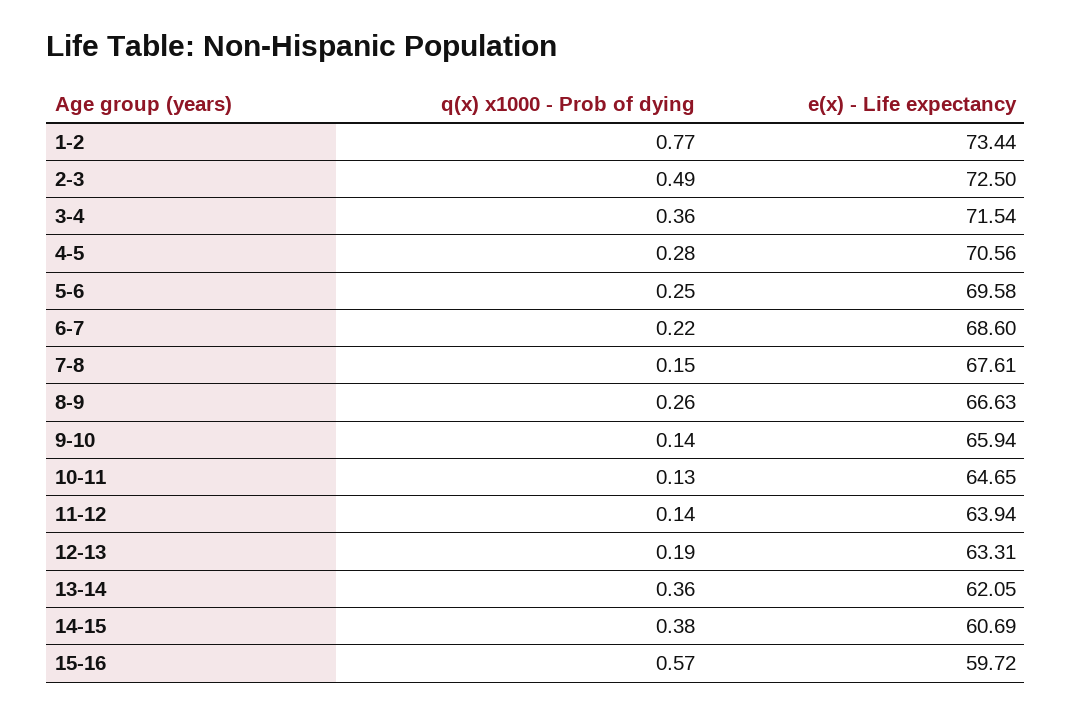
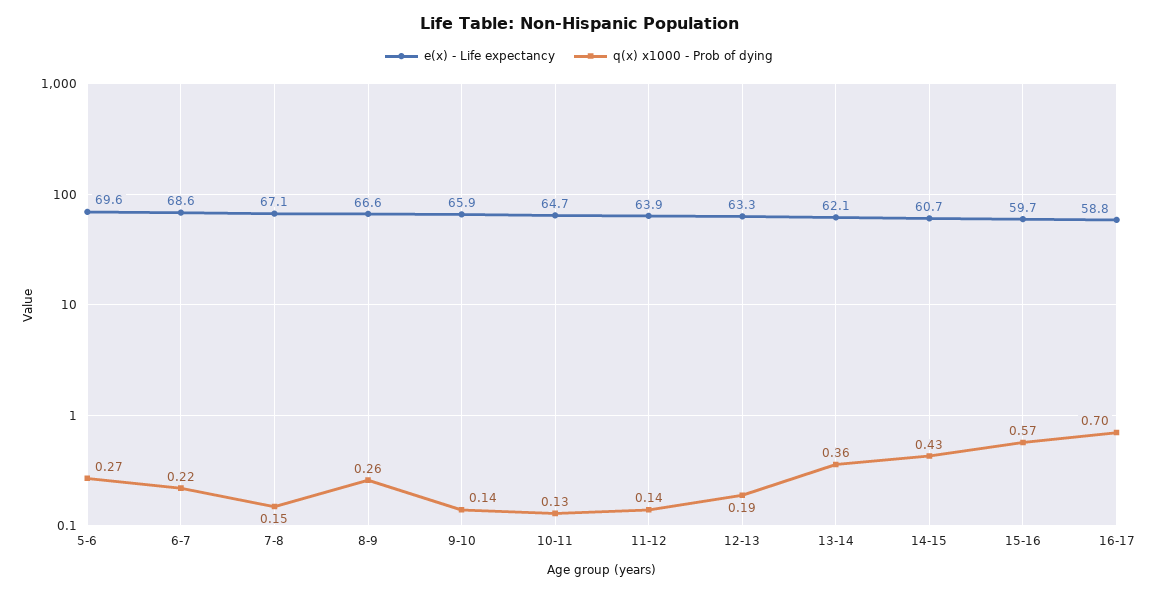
q(x) x1000 - Prob of dying, 1-2: 0.77 -> none
e(x) - Life expectancy, 1-2: 73.44 -> none
q(x) x1000 - Prob of dying, 2-3: 0.49 -> none
e(x) - Life expectancy, 2-3: 72.5 -> none
q(x) x1000 - Prob of dying, 3-4: 0.36 -> none
e(x) - Life expectancy, 3-4: 71.54 -> none
q(x) x1000 - Prob of dying, 4-5: 0.28 -> none
e(x) - Life expectancy, 4-5: 70.56 -> none
q(x) x1000 - Prob of dying, 5-6: 0.25 -> 0.27
e(x) - Life expectancy, 7-8: 67.61 -> 67.1
q(x) x1000 - Prob of dying, 14-15: 0.38 -> 0.43
e(x) - Life expectancy, 16-17: none -> 58.8
q(x) x1000 - Prob of dying, 16-17: none -> 0.7

